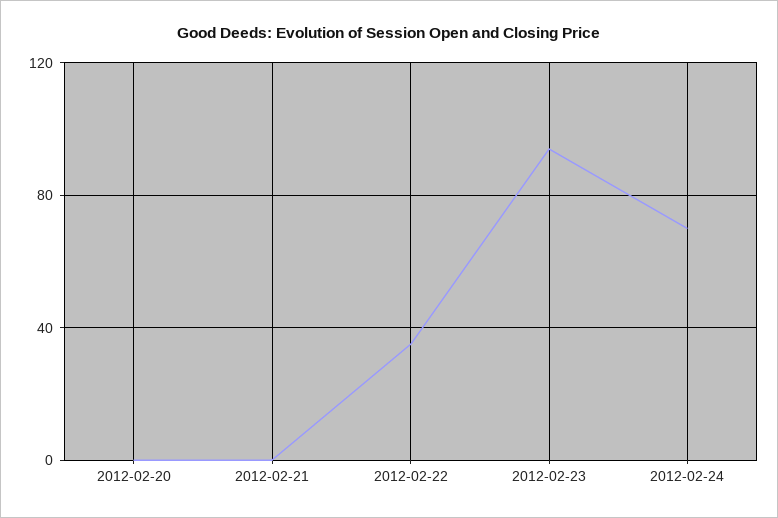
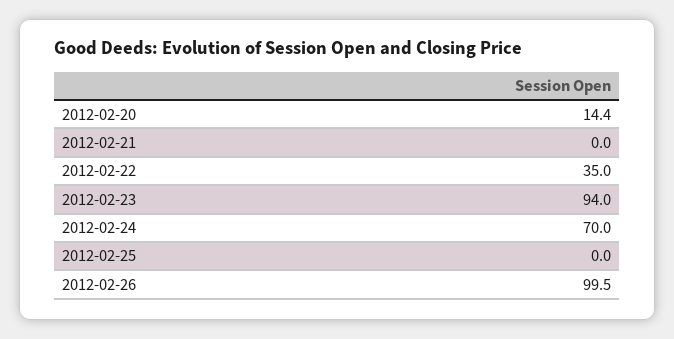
2012-02-20: 0 -> 14.4
2012-02-25: none -> 0
2012-02-26: none -> 99.5

